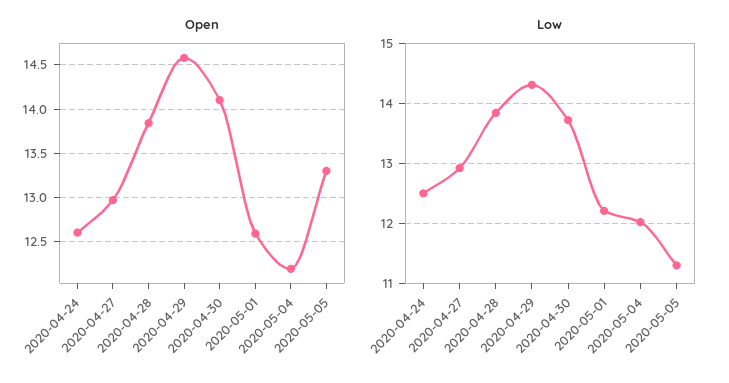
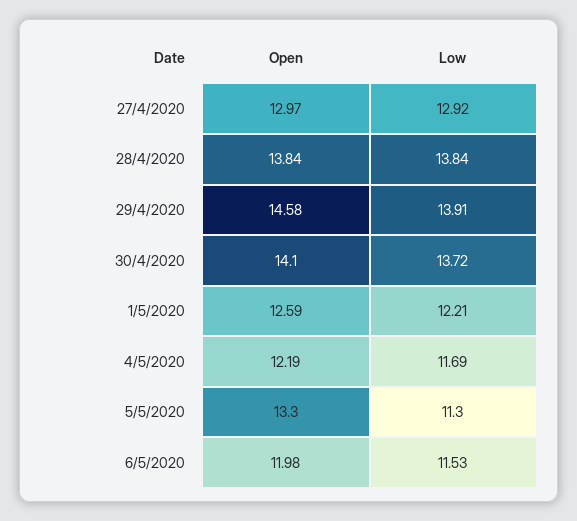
Open, 2020-04-24: 12.6 -> none
Low, 2020-04-24: 12.5 -> none
Low, 2020-04-29: 14.3 -> 13.91
Low, 2020-05-04: 12 -> 11.69
Open, 6/5/2020: none -> 11.98
Low, 6/5/2020: none -> 11.53

